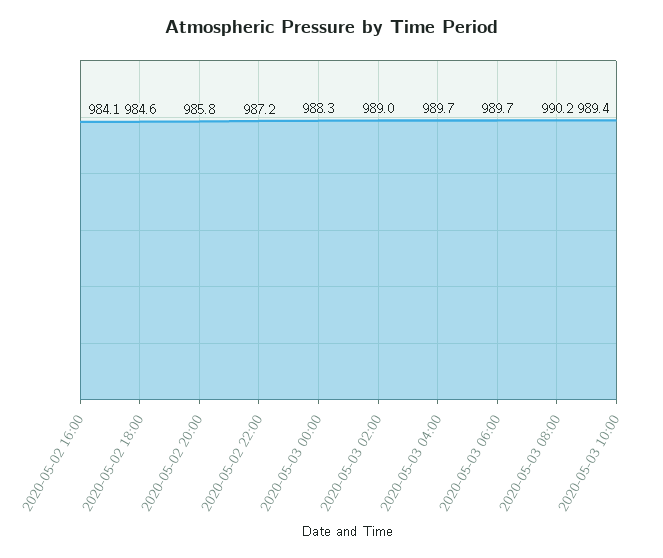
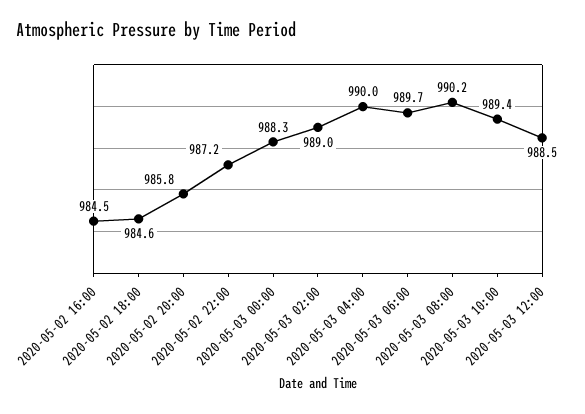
2020-05-02 16:00: 984.1 -> 984.5
2020-05-03 04:00: 989.7 -> 990
2020-05-03 12:00: none -> 988.5

